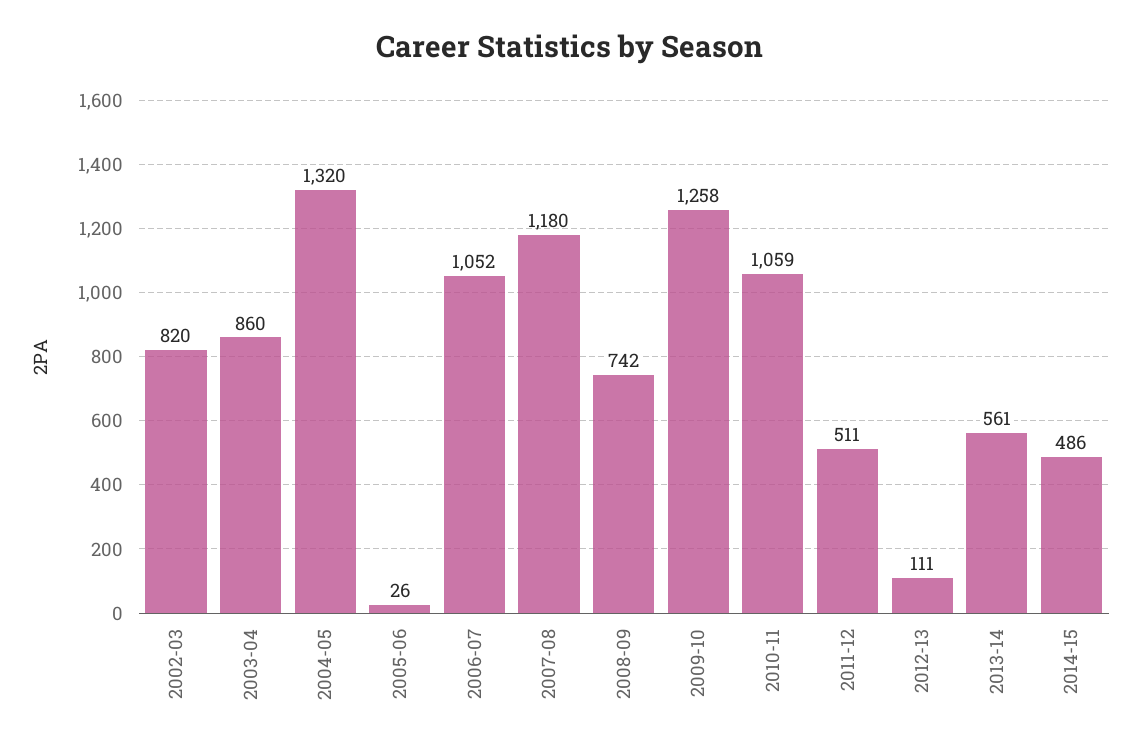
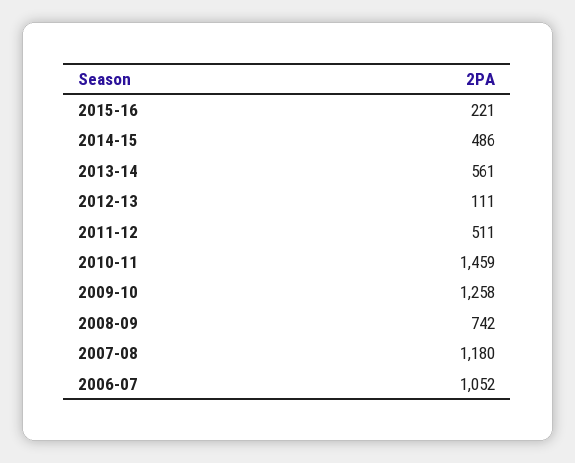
2002-03: 820 -> none
2003-04: 860 -> none
2004-05: 1320 -> none
2005-06: 26 -> none
2010-11: 1059 -> 1459
2015-16: none -> 221

